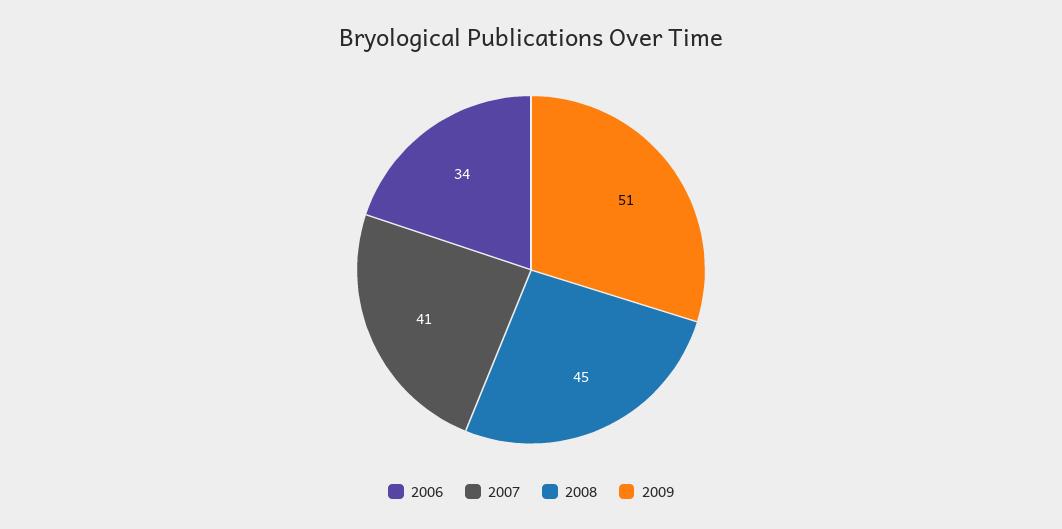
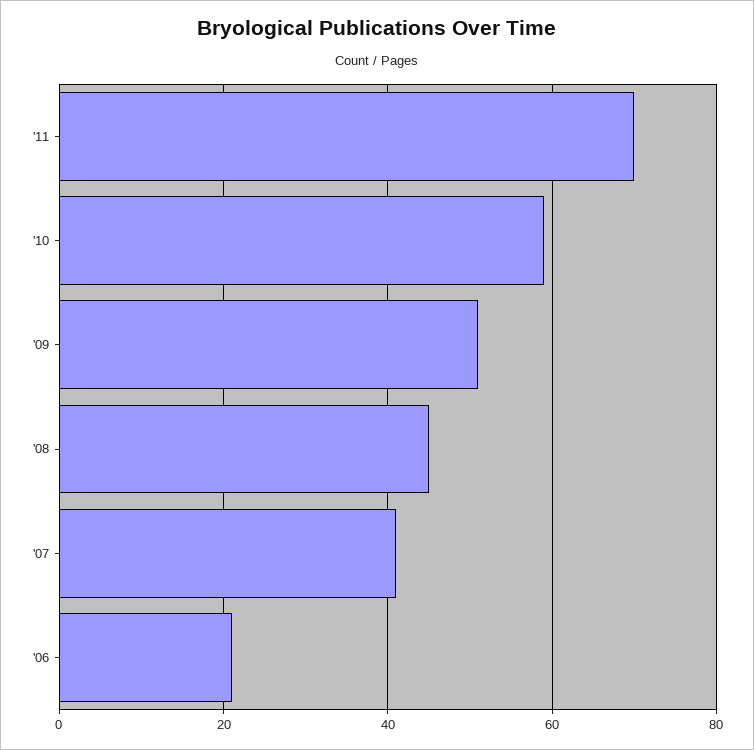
2006: 34 -> 20
'11: none -> 70
'10: none -> 60

